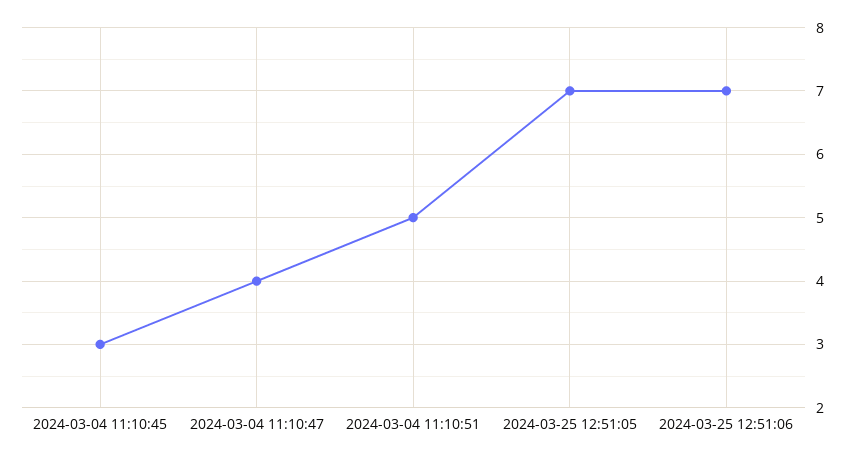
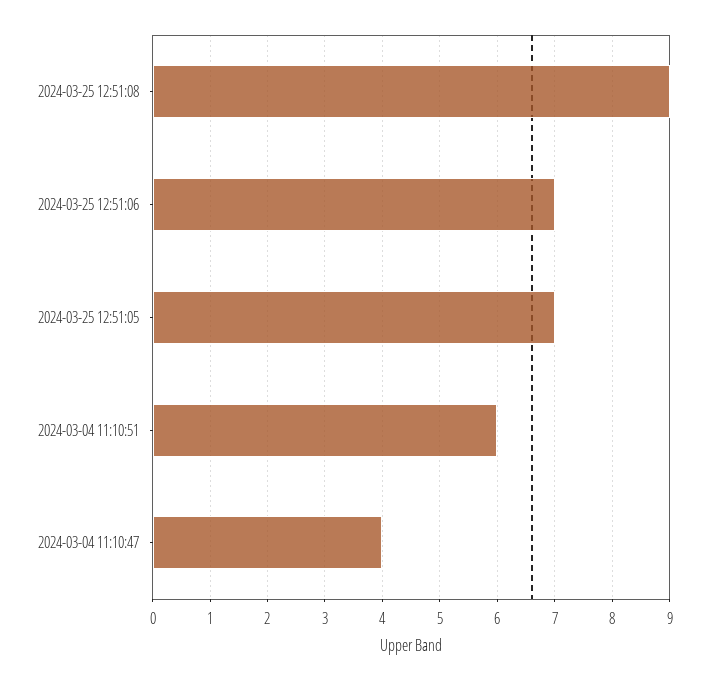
2024-03-04 11:10:45: 3 -> none
2024-03-04 11:10:51: 5 -> 6
2024-03-25 12:51:08: none -> 9

